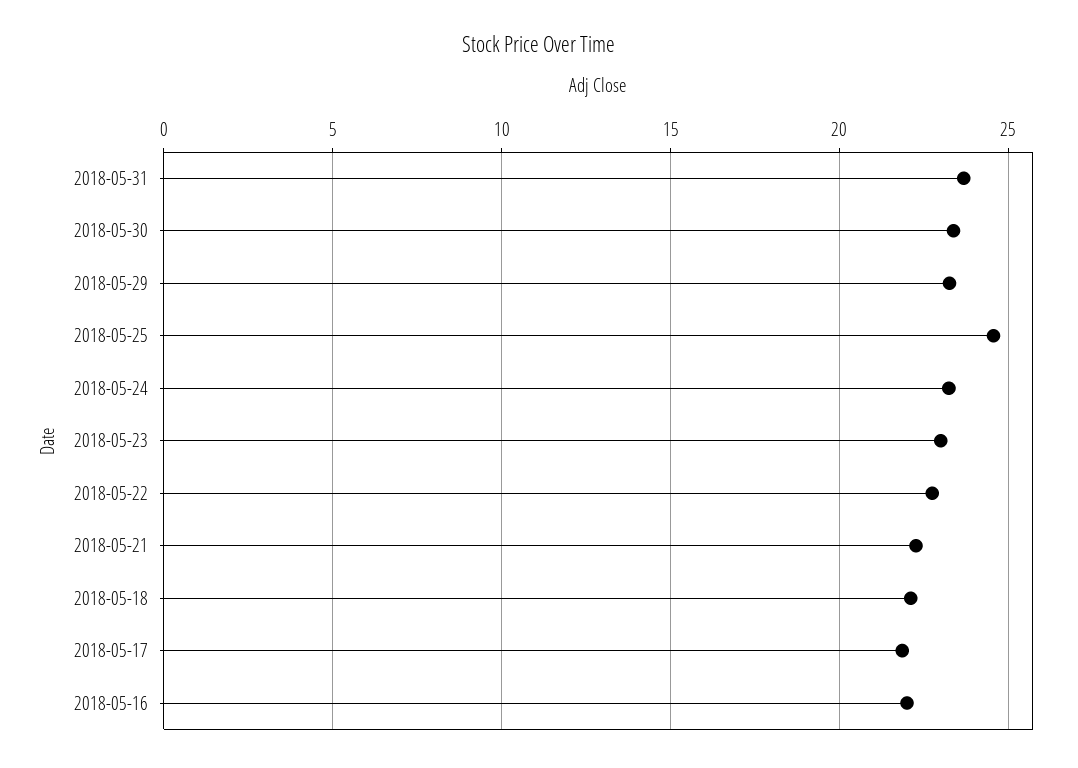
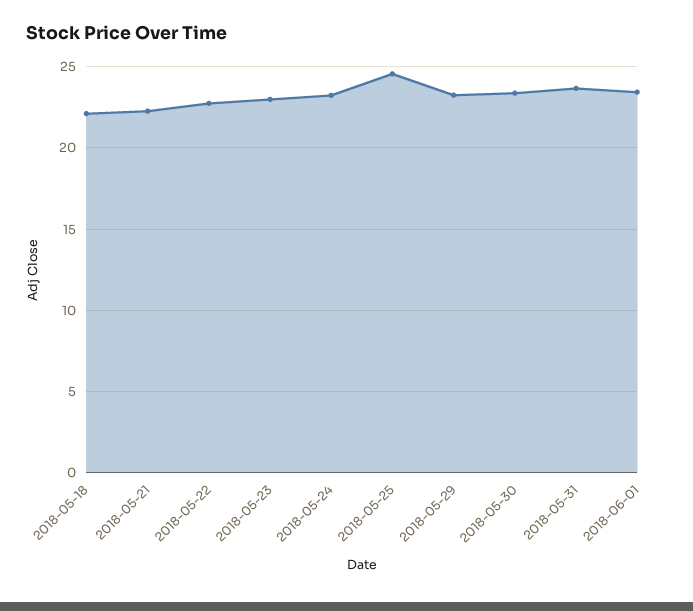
2018-05-17: 22 -> none
2018-05-16: 22 -> none
2018-06-01: none -> 23.5

